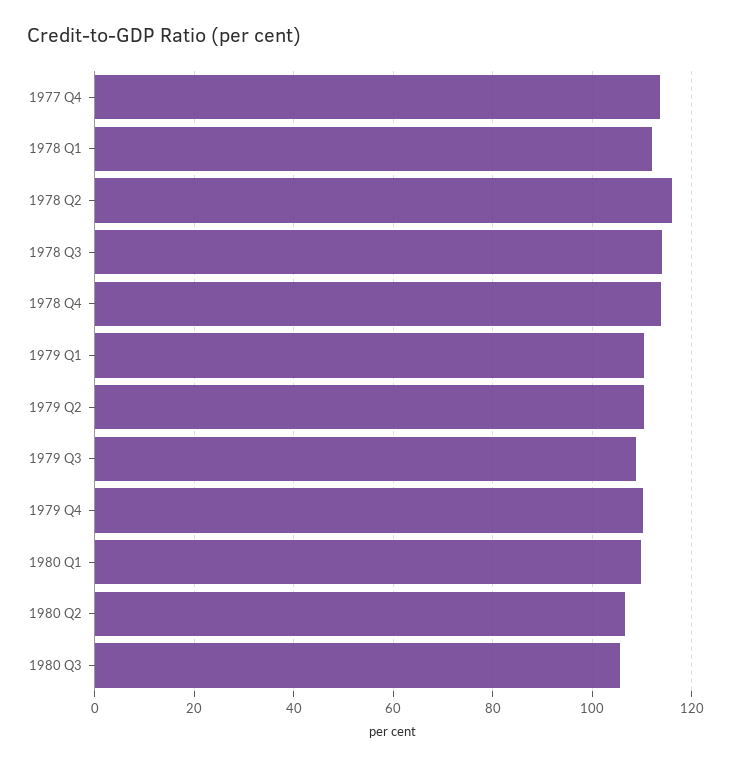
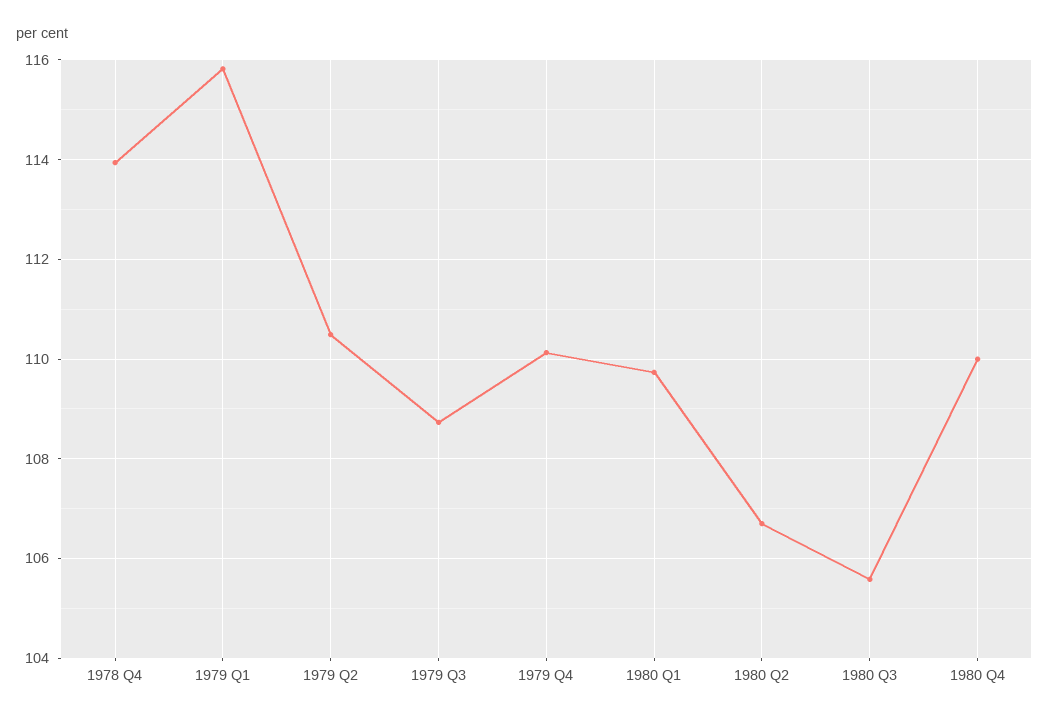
1977 Q4: 114 -> none
1978 Q1: 112 -> none
1978 Q2: 116 -> none
1978 Q3: 114 -> none
1979 Q1: 110 -> 115.8
1980 Q4: none -> 110

